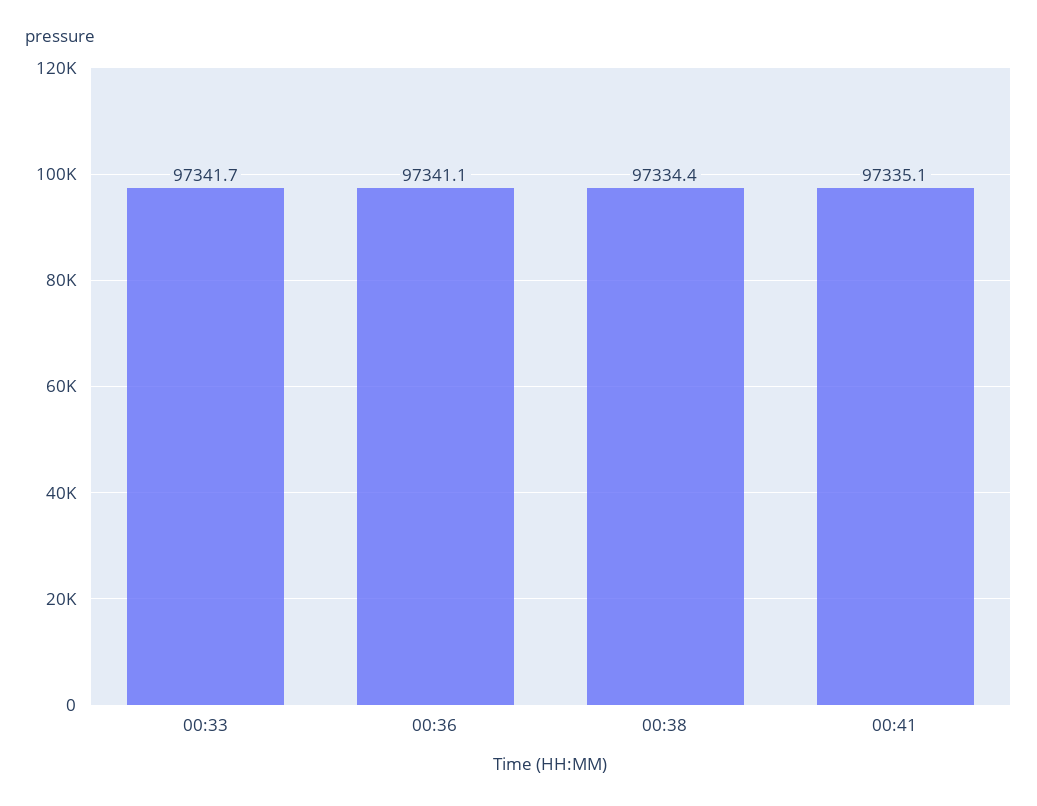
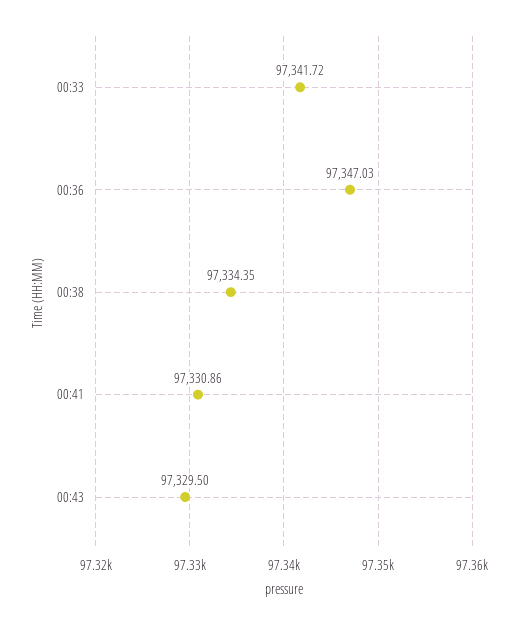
00:36: 97341.1 -> 97347.03
00:41: 97335.1 -> 97330.86
00:43: none -> 97329.5

